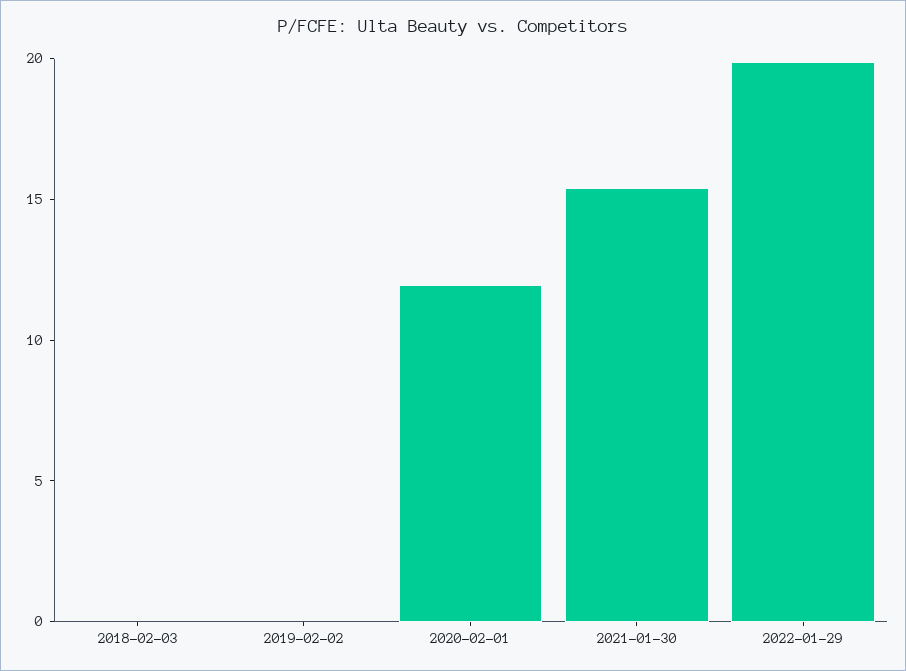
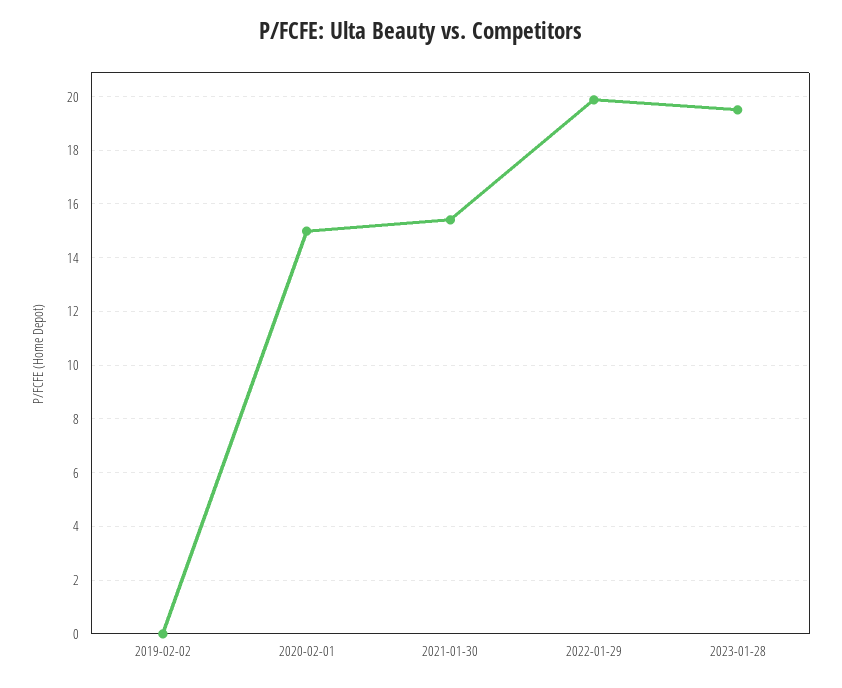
2018-02-03: 0 -> none
2020-02-01: 12 -> 15
2023-01-28: none -> 19.5

